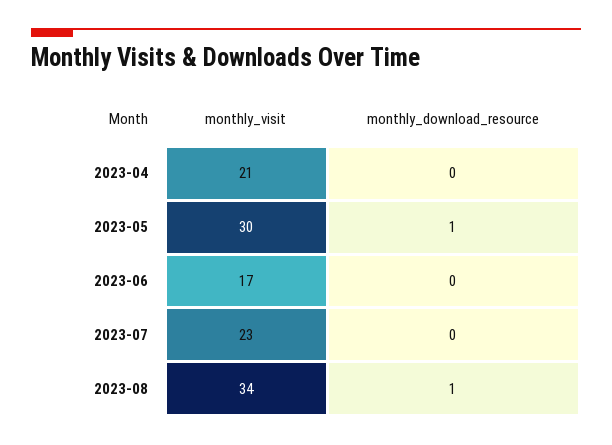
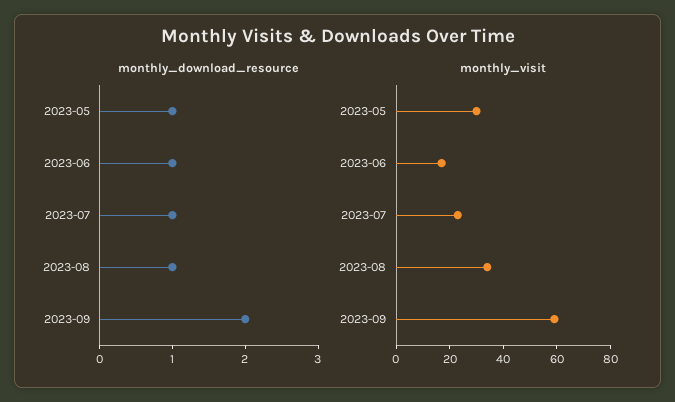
monthly_visit, 2023-04: 21 -> none
monthly_download_resource, 2023-04: 0 -> none
monthly_download_resource, 2023-06: 0 -> 1
monthly_download_resource, 2023-07: 0 -> 1
monthly_download_resource, 2023-09: none -> 2
monthly_visit, 2023-09: none -> 60

